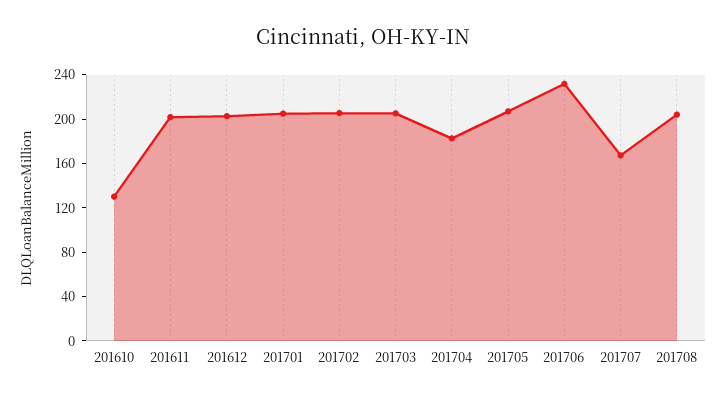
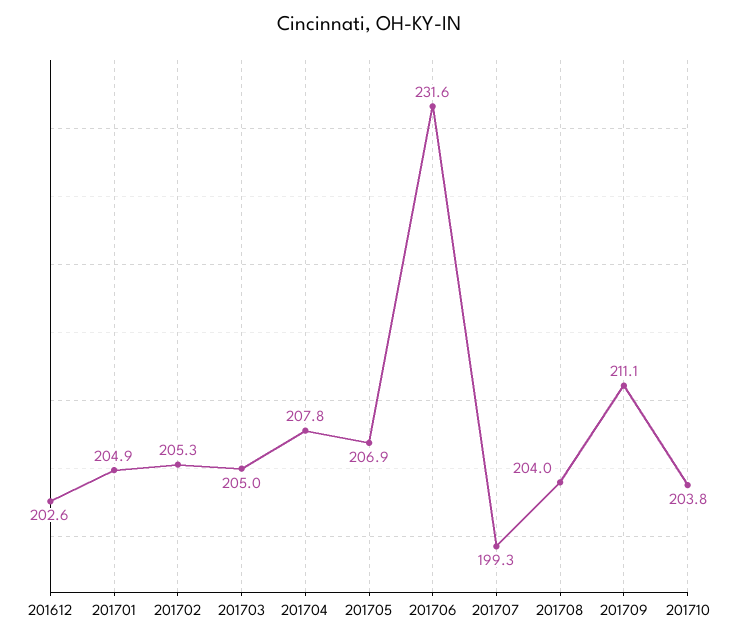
201610: 130 -> none
201611: 200 -> none
201704: 180 -> 207.8
201707: 170 -> 199.3
201709: none -> 211.1
201710: none -> 203.8

